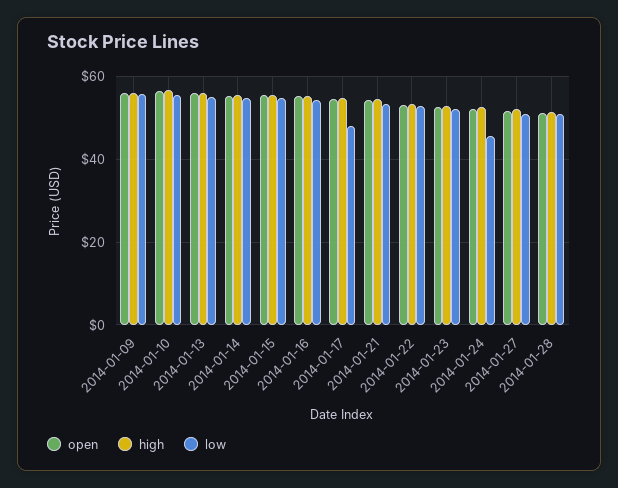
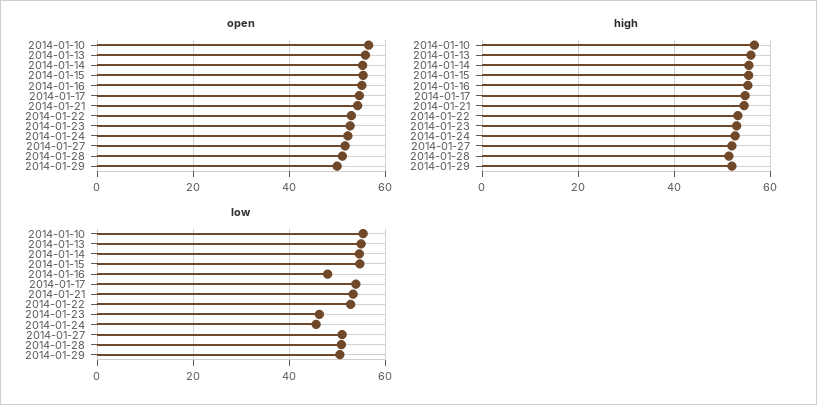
open, 2014-01-09: 56 -> none
high, 2014-01-09: 56 -> none
low, 2014-01-09: 56 -> none
low, 2014-01-16: 54 -> 48
low, 2014-01-17: 48 -> 54
low, 2014-01-23: 52 -> 46
open, 2014-01-29: none -> 50
high, 2014-01-29: none -> 52
low, 2014-01-29: none -> 50

